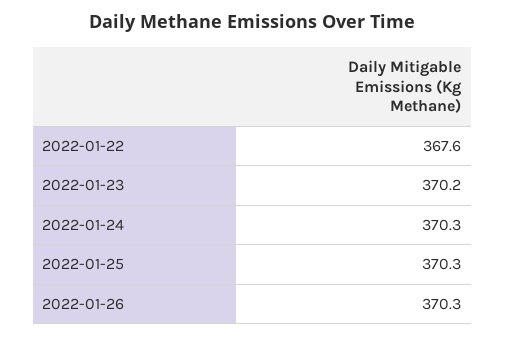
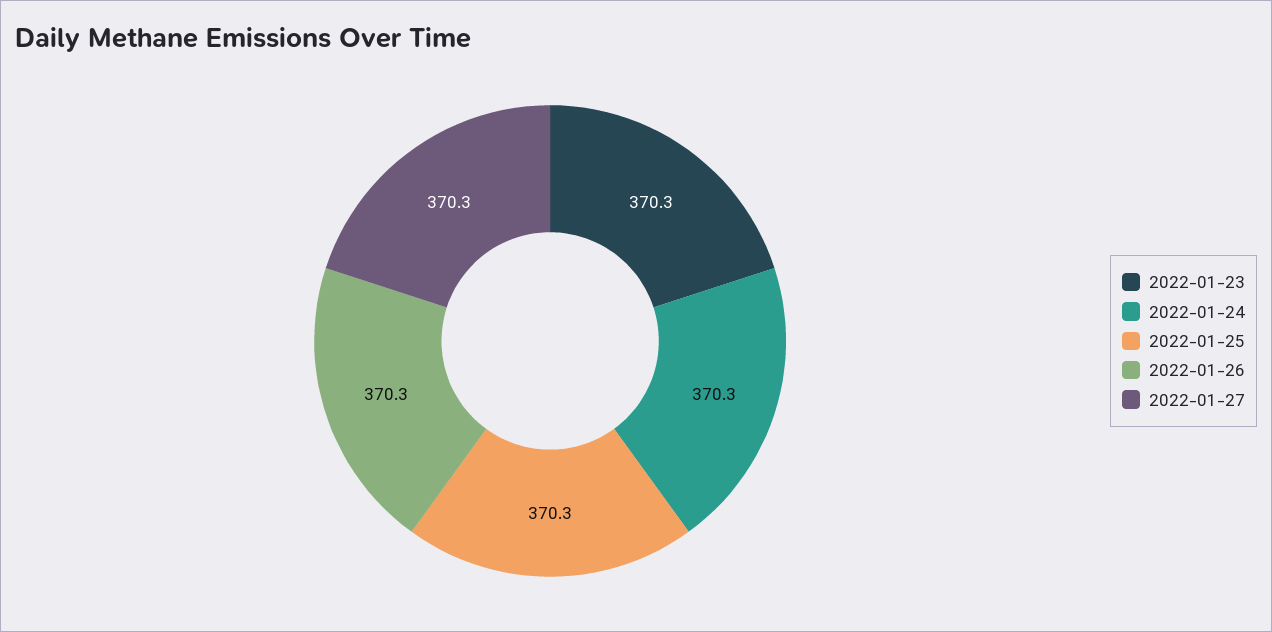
2022-01-22: 367.6 -> none
2022-01-23: 370.2 -> 370.3
2022-01-27: none -> 370.3

